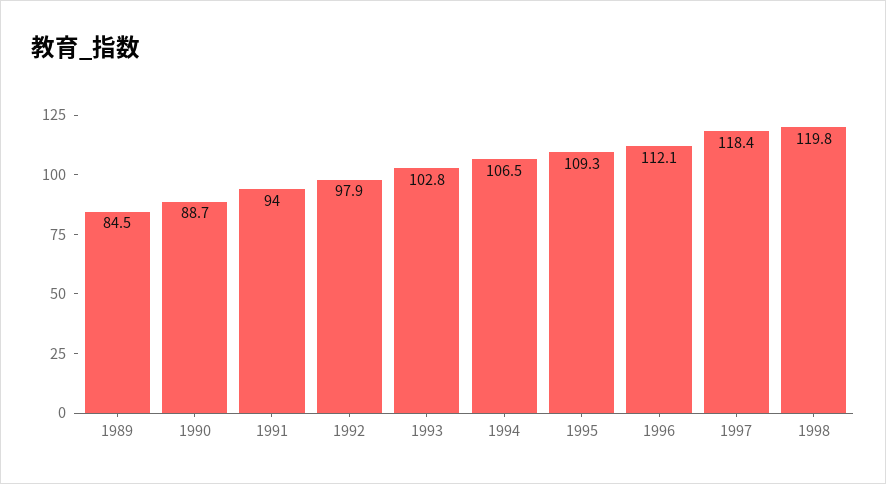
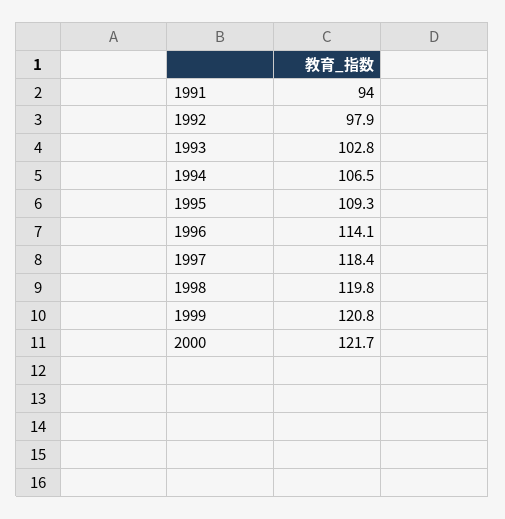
1989: 84.5 -> none
1990: 88.7 -> none
1996: 112.1 -> 114.1
1999: none -> 120.8
2000: none -> 121.7

